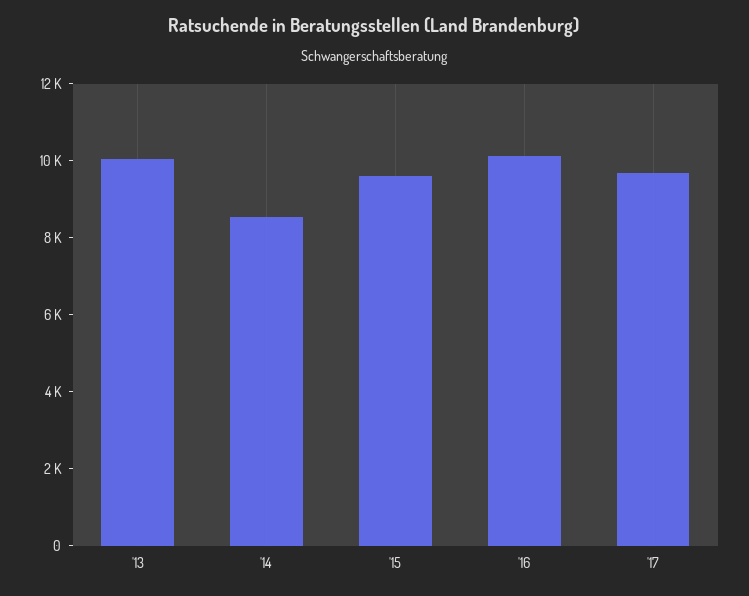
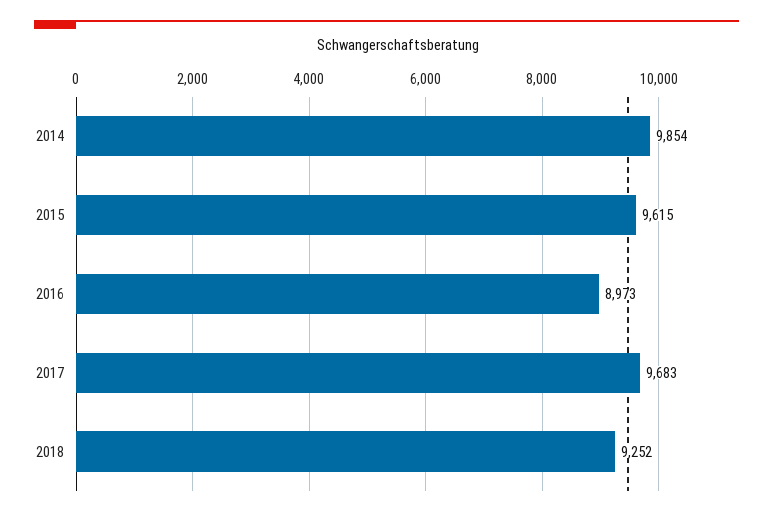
'13: 10000 -> none
'14: 8500 -> 9854
'16: 10000 -> 8973
2018: none -> 9252

